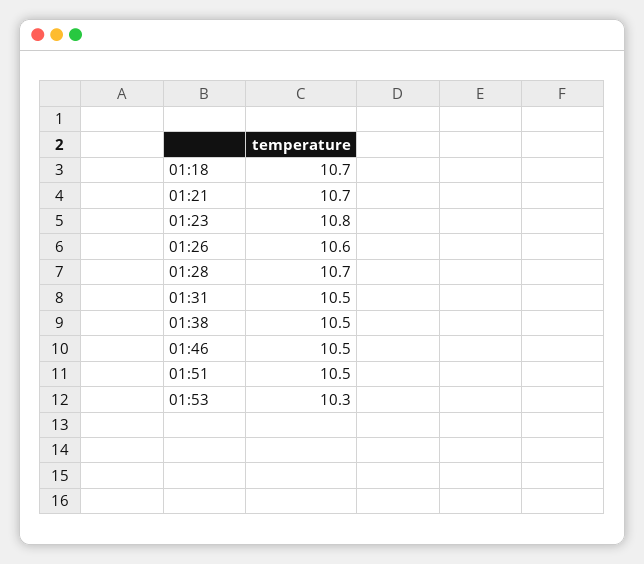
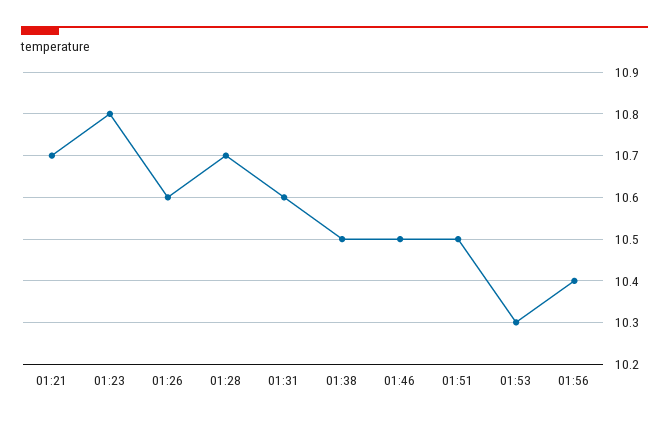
01:18: 10.7 -> none
01:31: 10.5 -> 10.6
01:56: none -> 10.4

